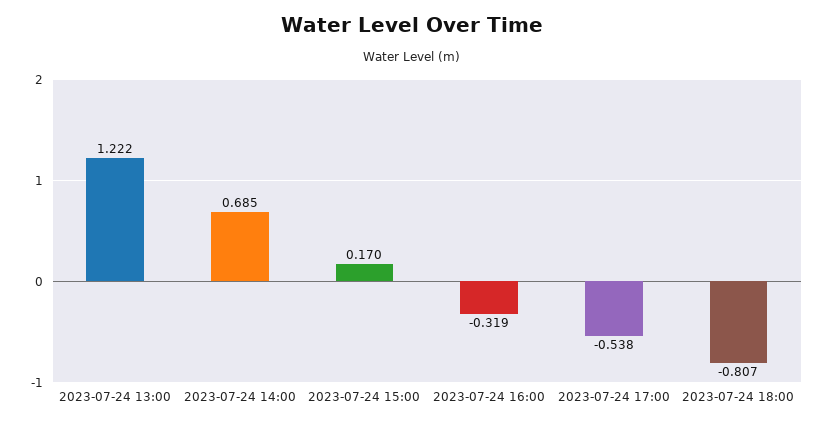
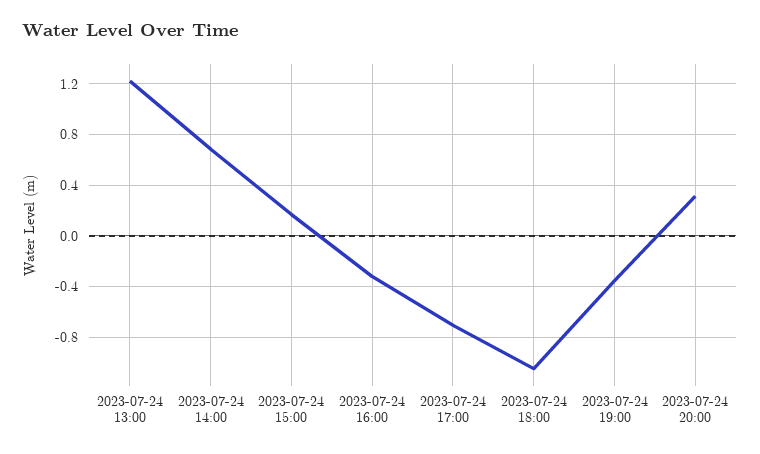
2023-07-24 17:00: -0.538 -> -0.7
2023-07-24 18:00: -0.807 -> -1.05
2023-07-24 19:00: none -> -0.35
2023-07-24 20:00: none -> 0.3

